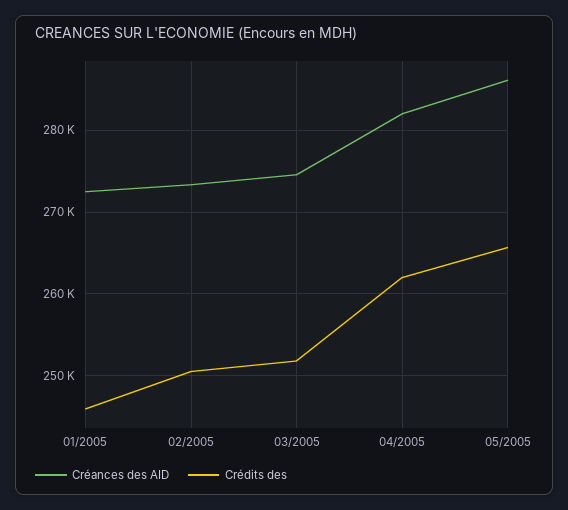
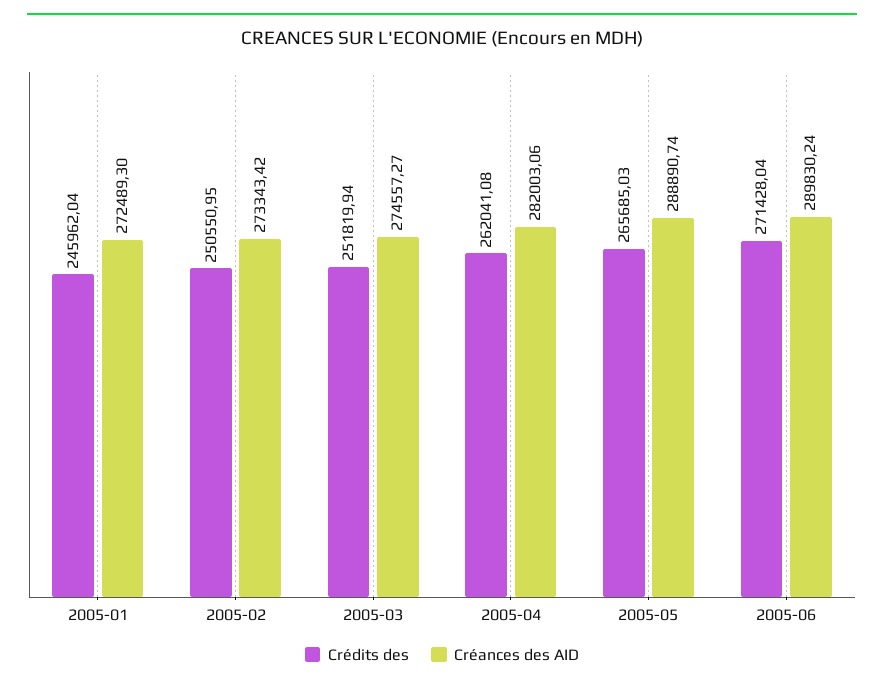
Créances des AID, 05/2005: 286000 -> 288890.74
Crédits des, 2005-06: none -> 271428.04
Créances des AID, 2005-06: none -> 289830.24

